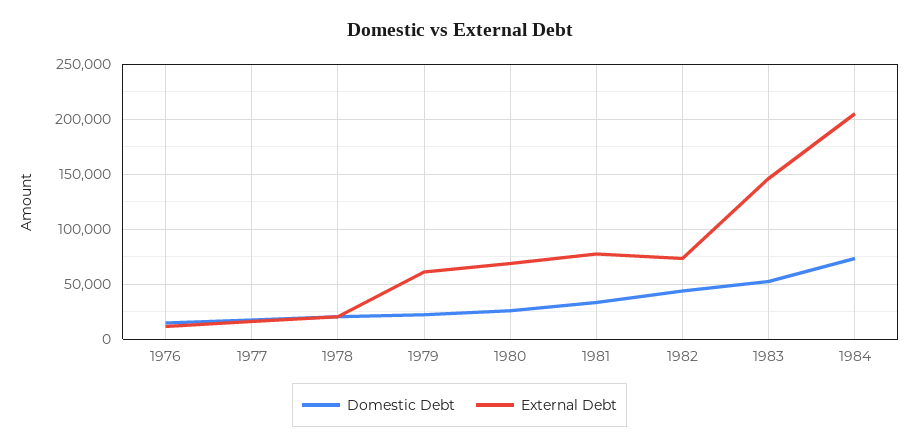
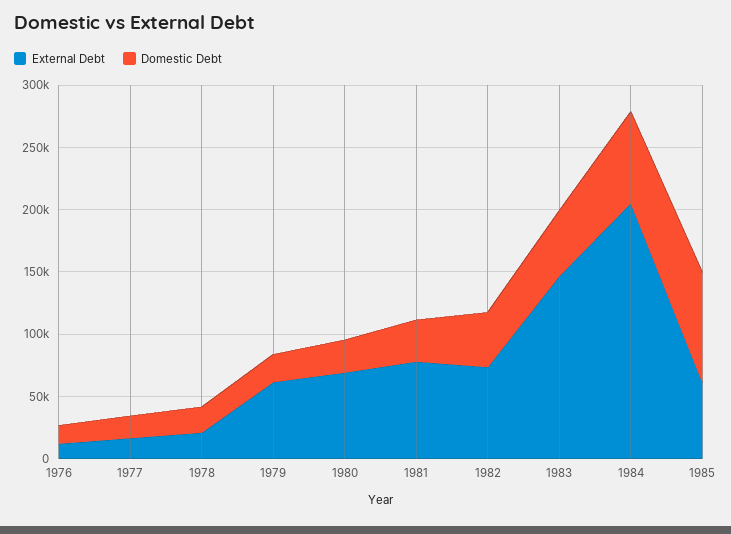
External Debt, 1985: none -> 60000
Domestic Debt, 1985: none -> 90000

